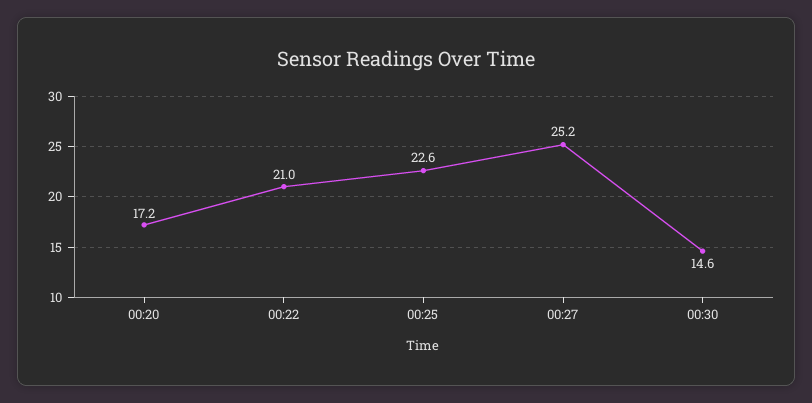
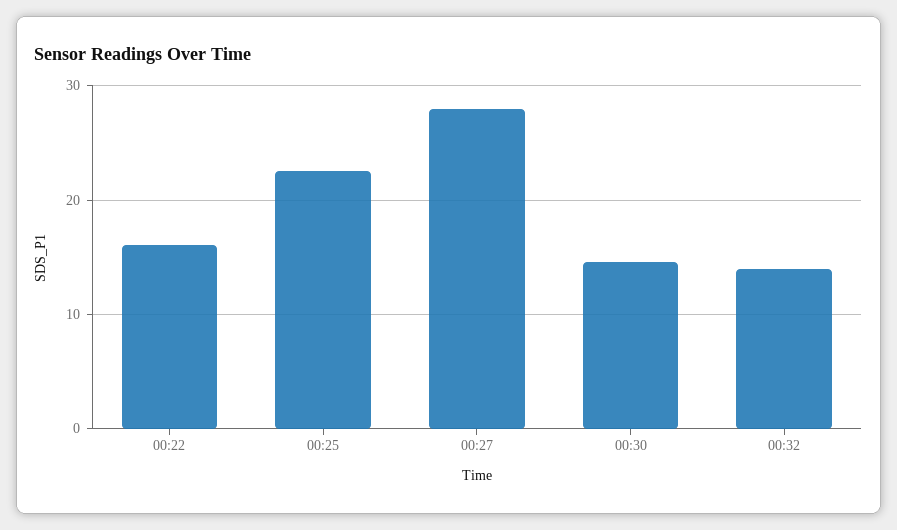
00:20: 17.2 -> none
00:22: 21 -> 16
00:27: 25.2 -> 28
00:32: none -> 14

